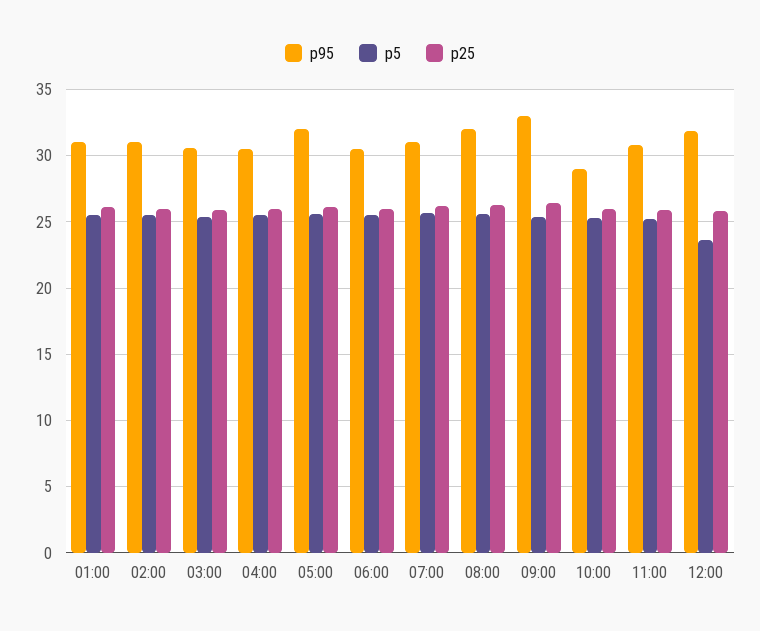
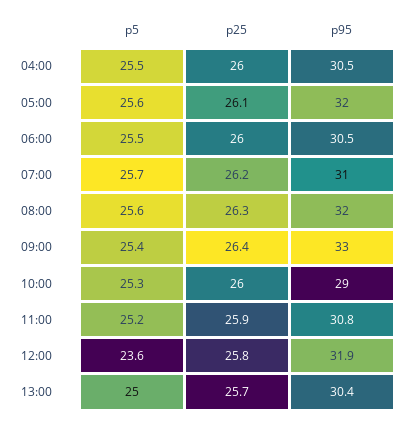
p95, 01:00: 31 -> none
p5, 01:00: 25.5 -> none
p25, 01:00: 26 -> none
p95, 02:00: 31 -> none
p5, 02:00: 25.5 -> none
p25, 02:00: 26 -> none
p95, 03:00: 30.5 -> none
p5, 03:00: 25.5 -> none
p25, 03:00: 26 -> none
p5, 13:00: none -> 25
p25, 13:00: none -> 25.7
p95, 13:00: none -> 30.4

